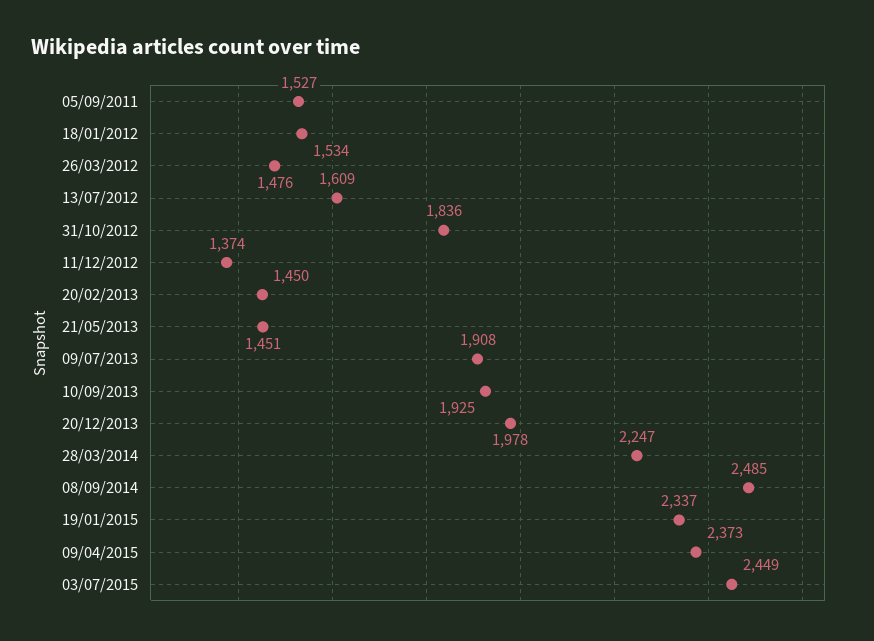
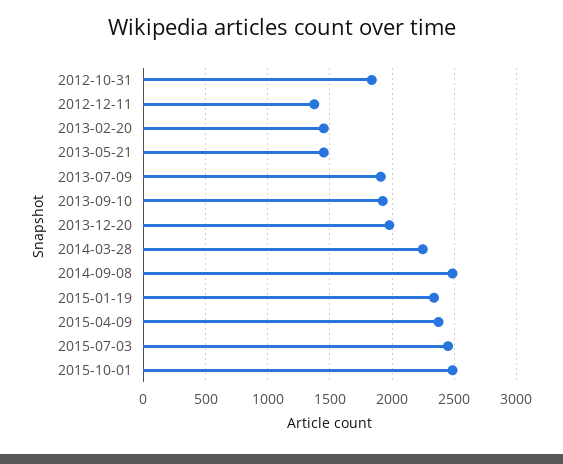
05/09/2011: 1527 -> none
18/01/2012: 1534 -> none
26/03/2012: 1476 -> none
13/07/2012: 1609 -> none
2015-10-01: none -> 2500

